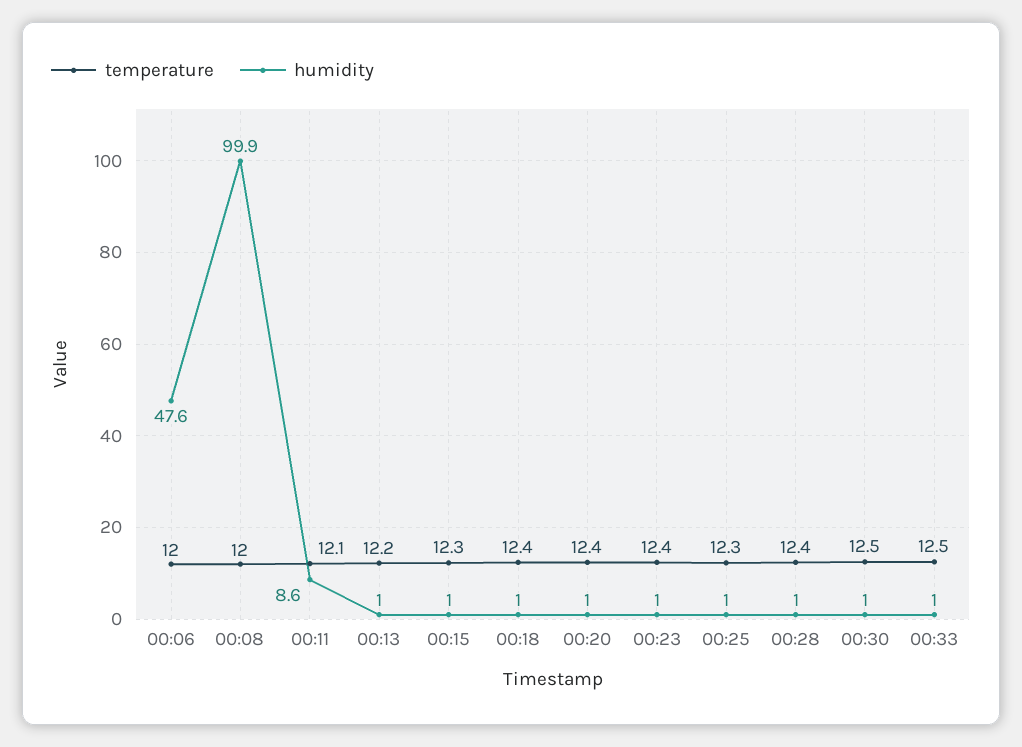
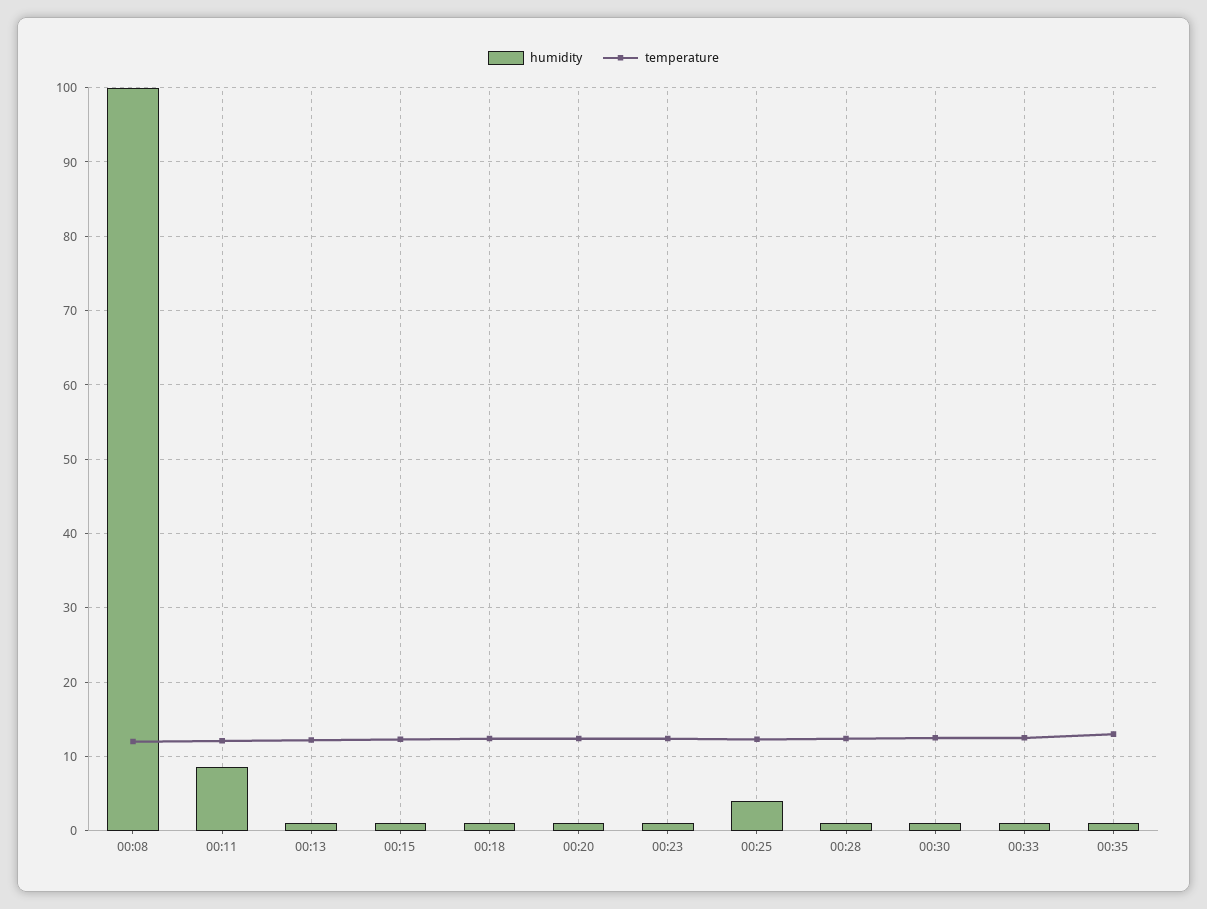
temperature, 00:06: 12 -> none
humidity, 00:06: 47.6 -> none
humidity, 00:25: 1 -> 4
humidity, 00:35: none -> 1
temperature, 00:35: none -> 13

